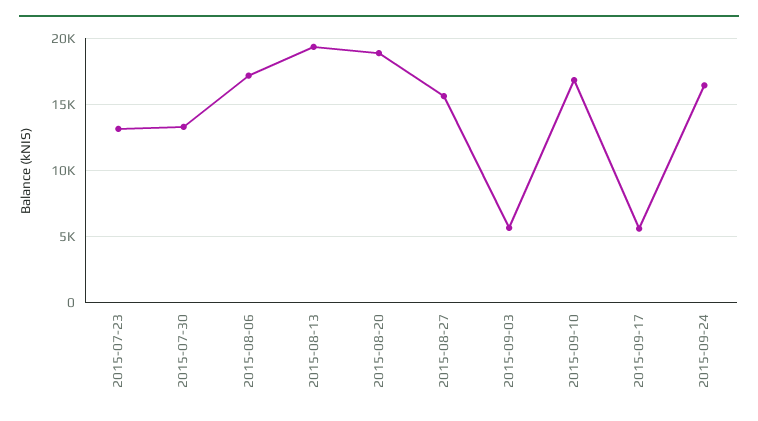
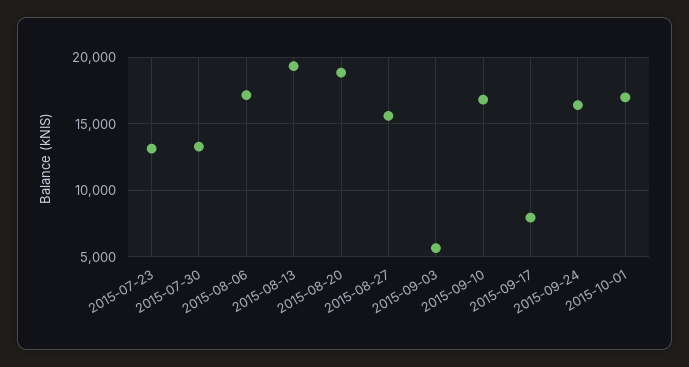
2015-09-17: 5500 -> 8000
2015-10-01: none -> 17000

